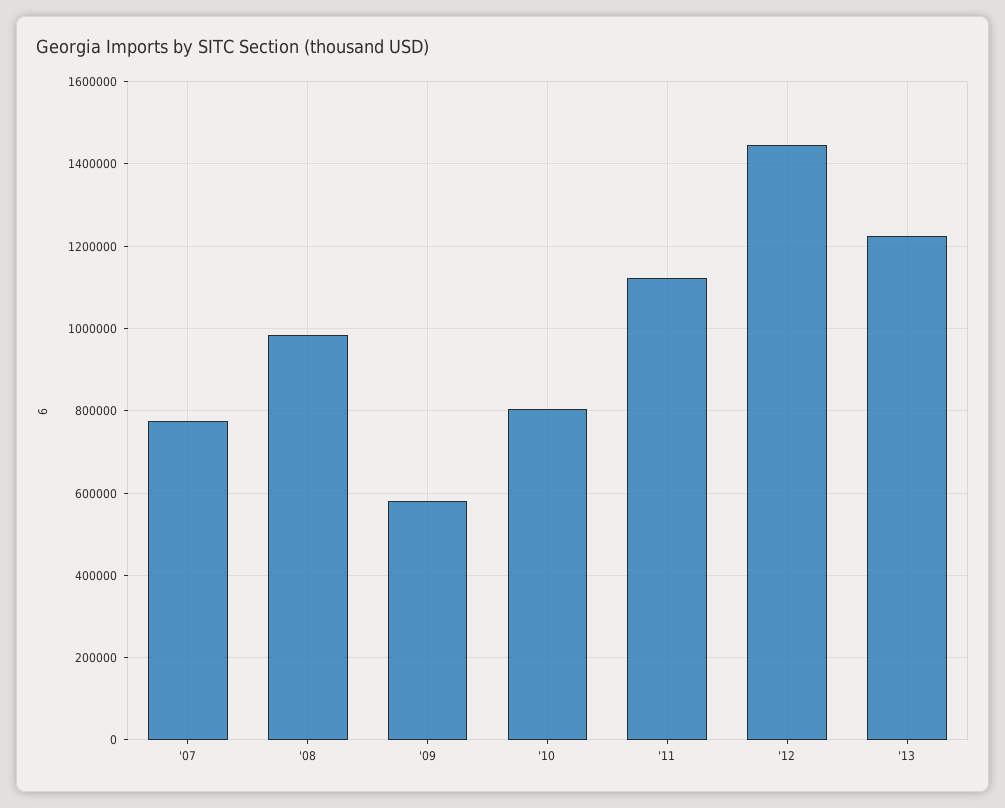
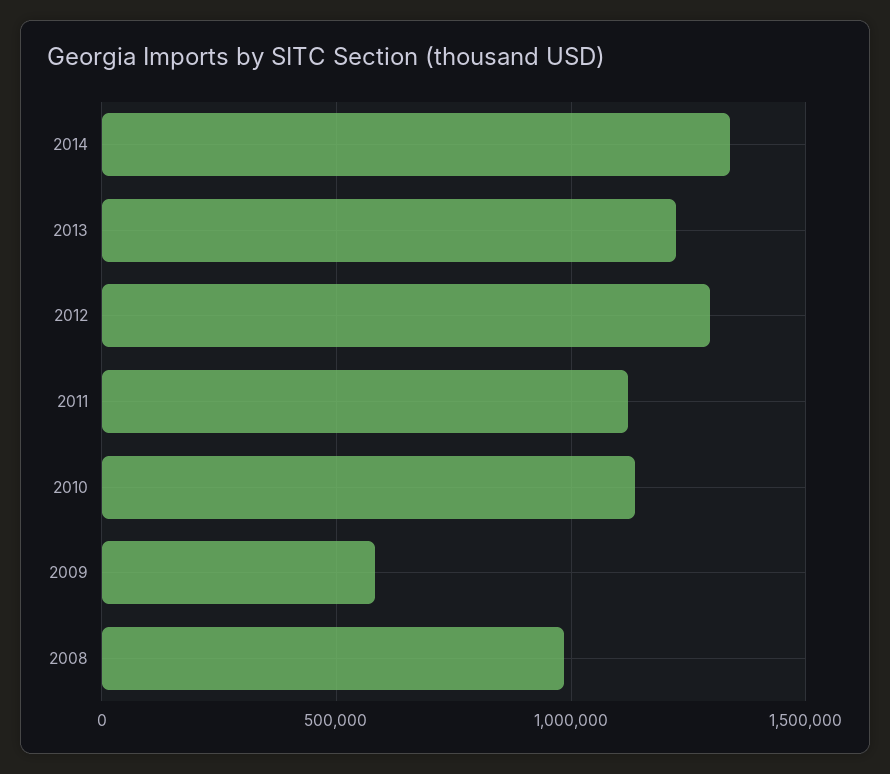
'07: 780000 -> none
'10: 800000 -> 1150000
'12: 1440000 -> 1300000
2014: none -> 1350000

